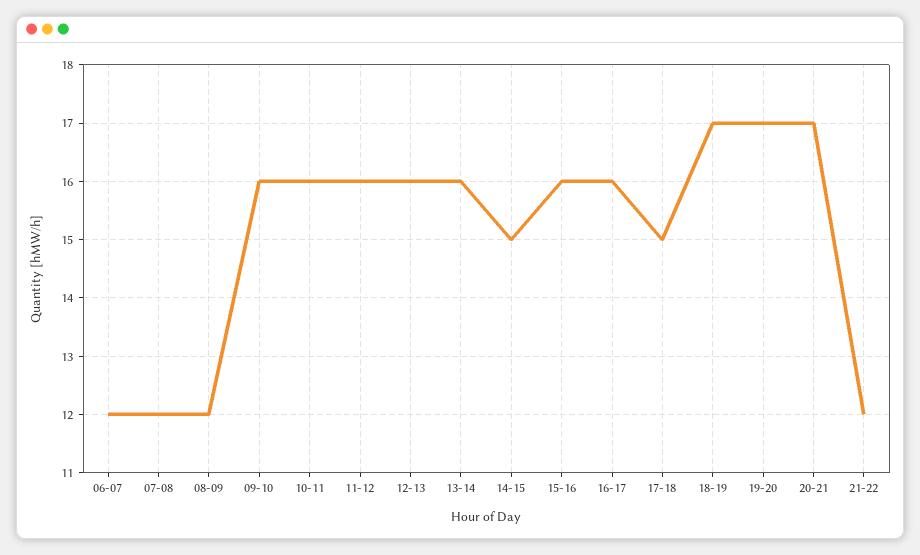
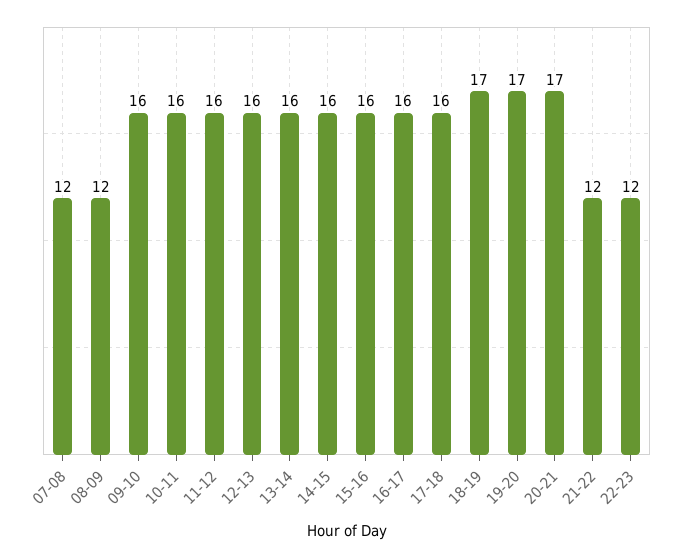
06-07: 12 -> none
14-15: 15 -> 16
17-18: 15 -> 16
22-23: none -> 12

